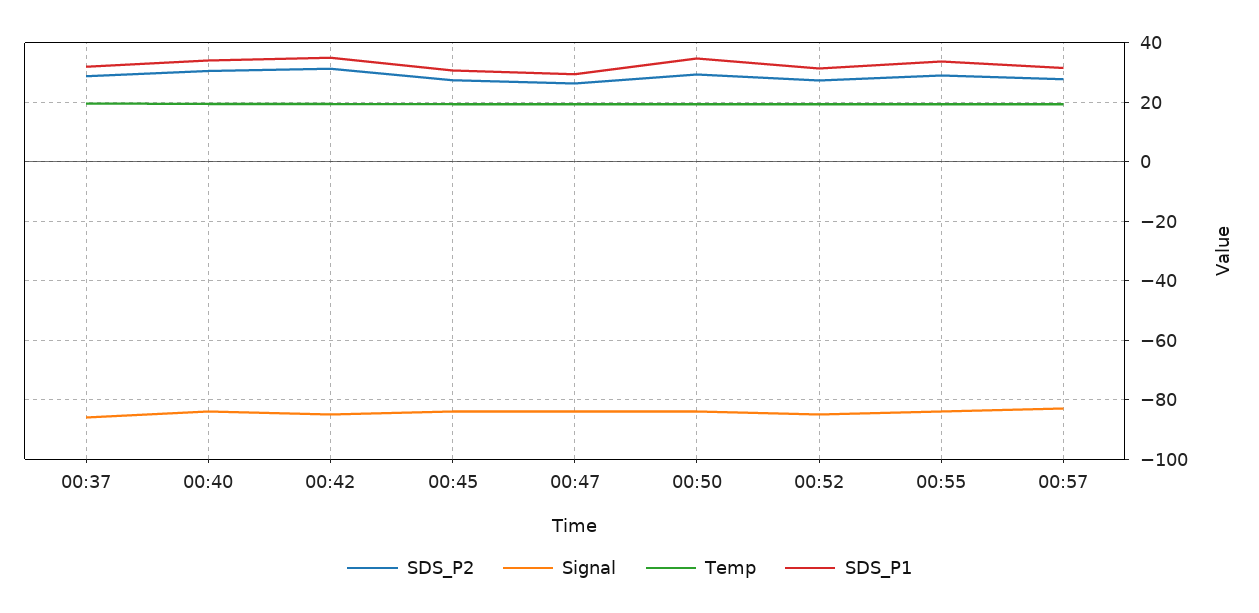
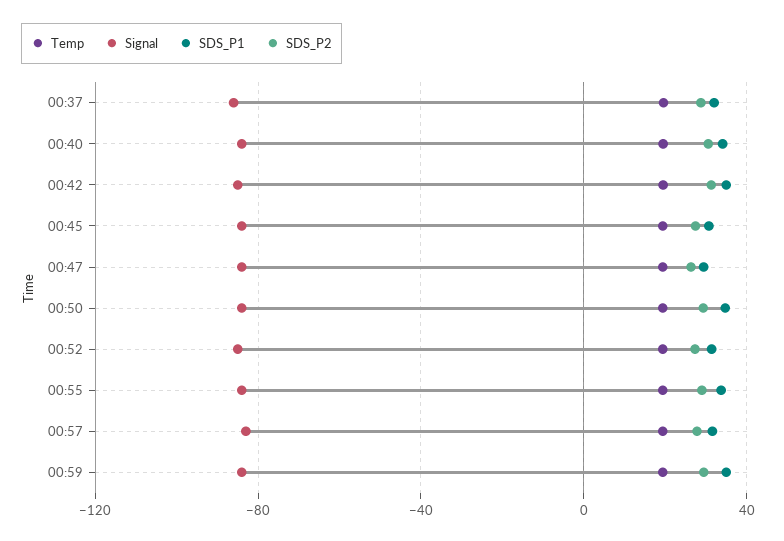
Temp, 00:59: none -> 20
Signal, 00:59: none -> -85
SDS_P1, 00:59: none -> 35
SDS_P2, 00:59: none -> 30

